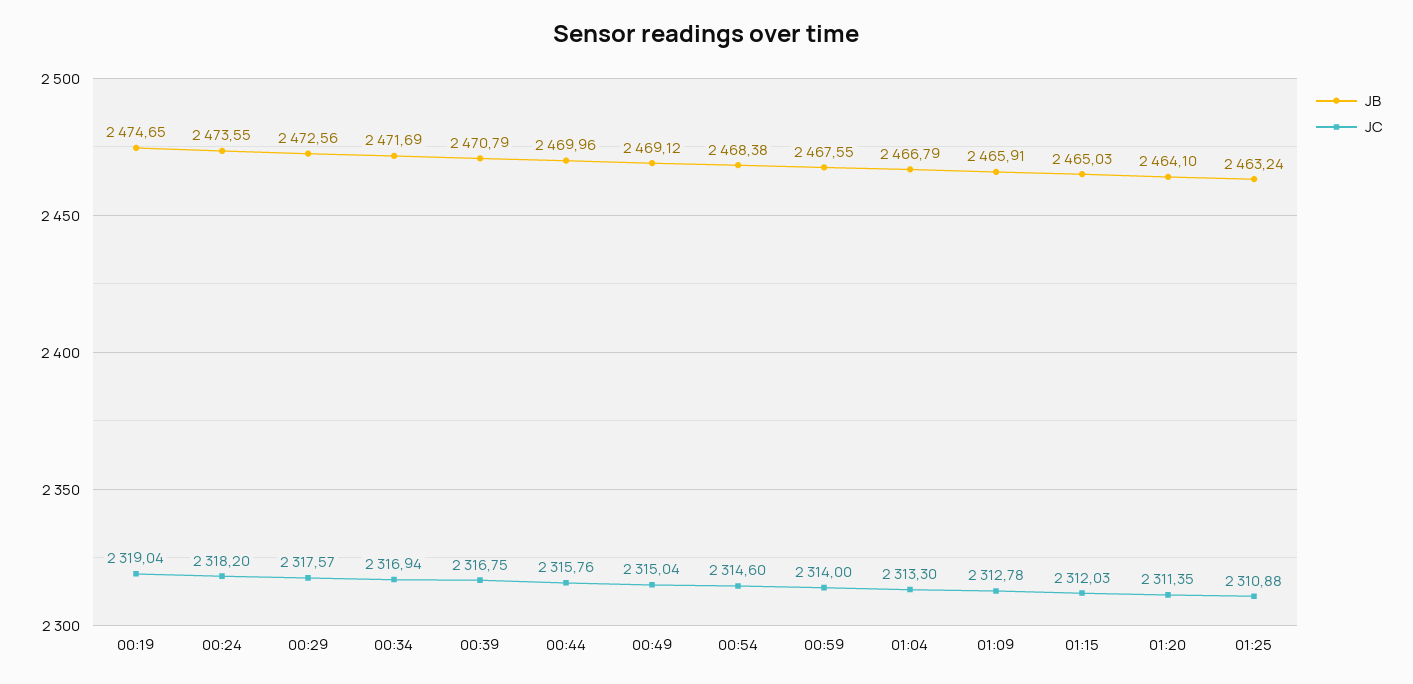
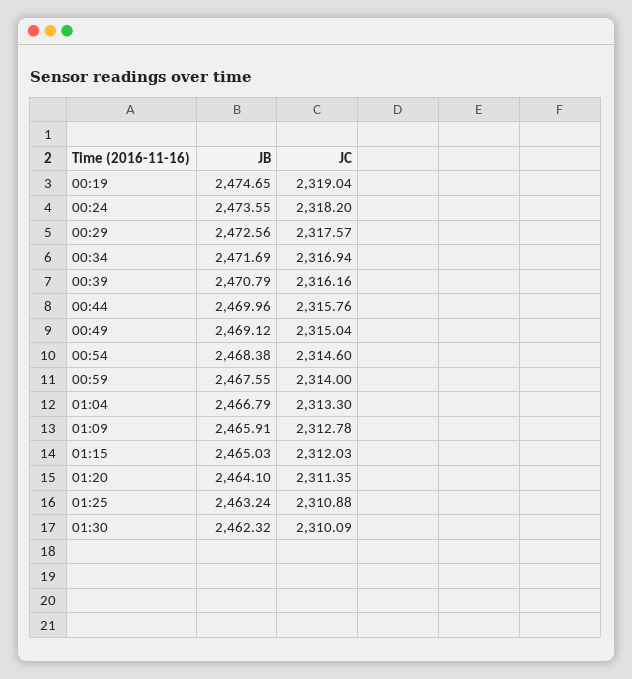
JC, 00:39: 2316.75 -> 2316.16
JB, 01:30: none -> 2462.32
JC, 01:30: none -> 2310.09

